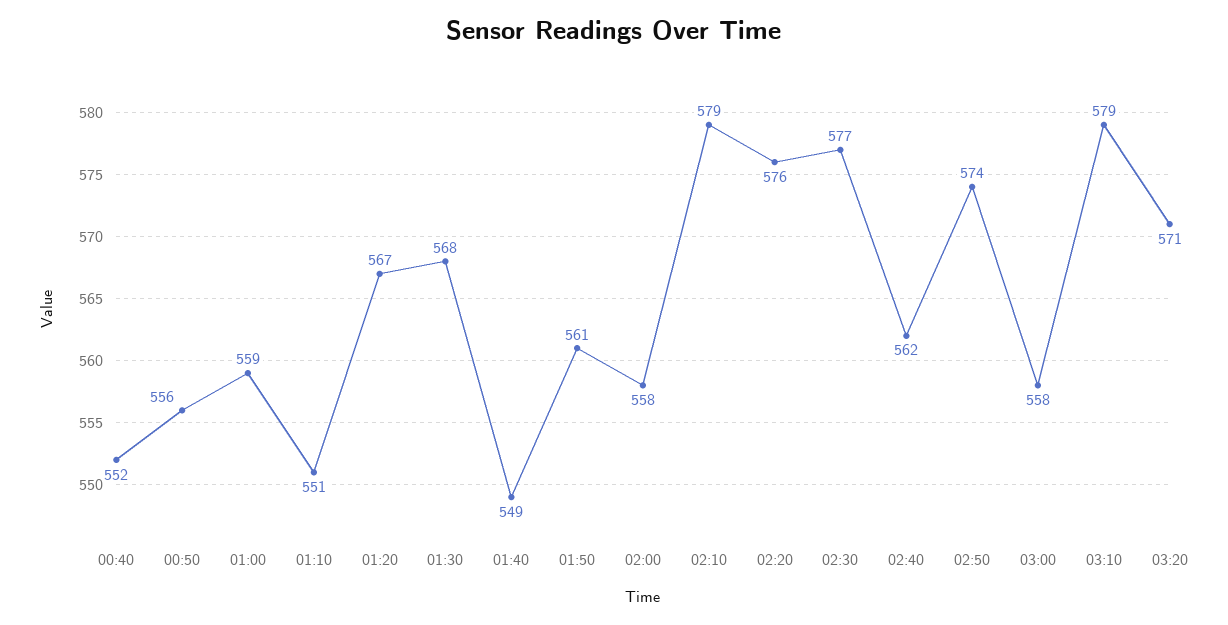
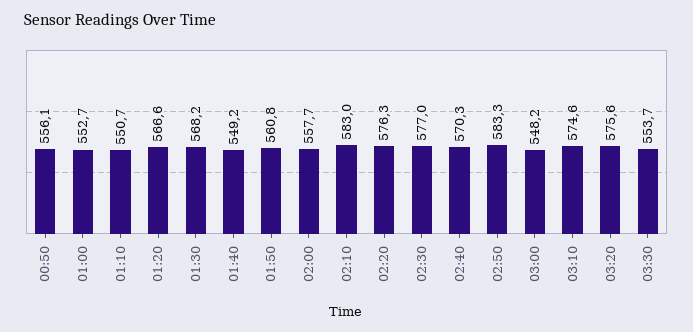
00:40: 552 -> none
01:00: 559 -> 552.7
02:10: 579 -> 583
02:40: 562 -> 570.3
02:50: 574 -> 583.3
03:00: 558 -> 548.2
03:10: 579 -> 574.6
03:20: 571 -> 575.6
03:30: none -> 553.7

